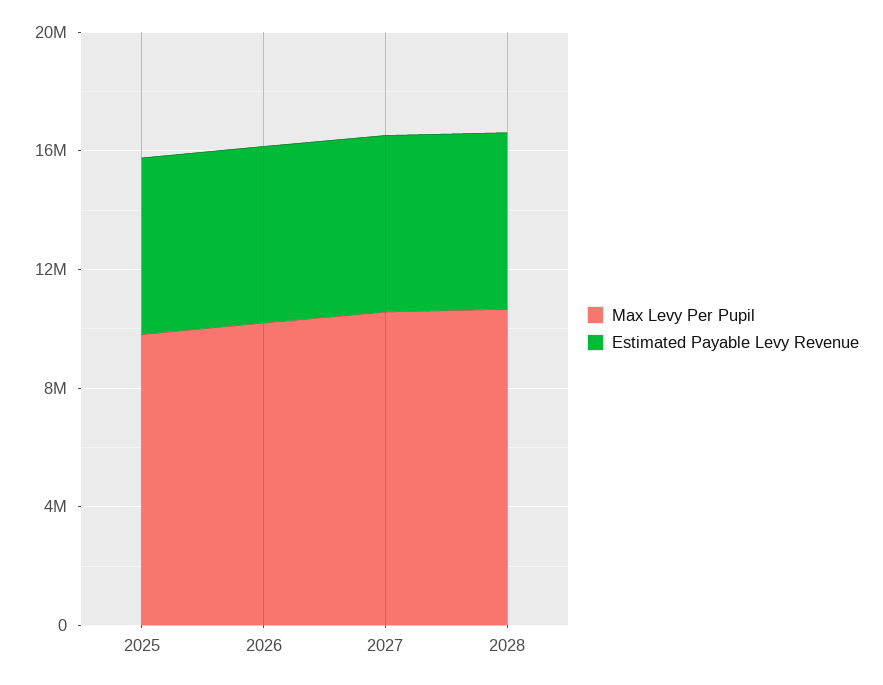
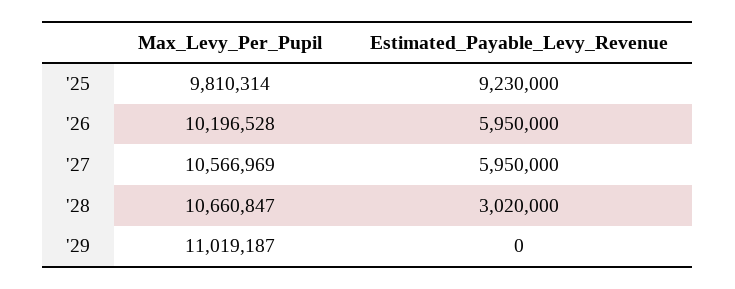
Estimated Payable Levy Revenue, 2025: 6000000 -> 9230000
Estimated Payable Levy Revenue, 2028: 6000000 -> 3020000
Max Levy Per Pupil, '29: none -> 11019187
Estimated Payable Levy Revenue, '29: none -> 0

